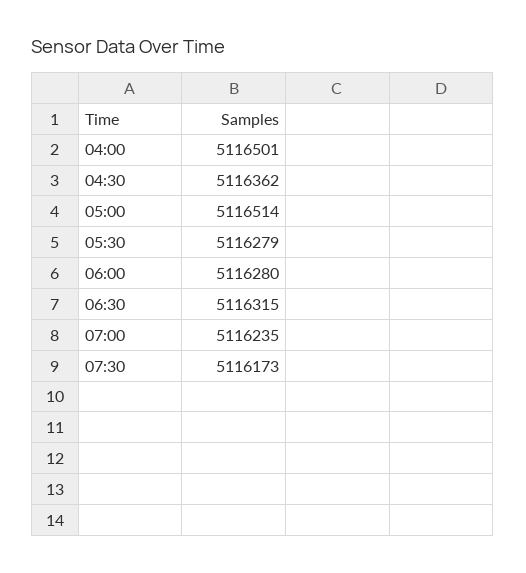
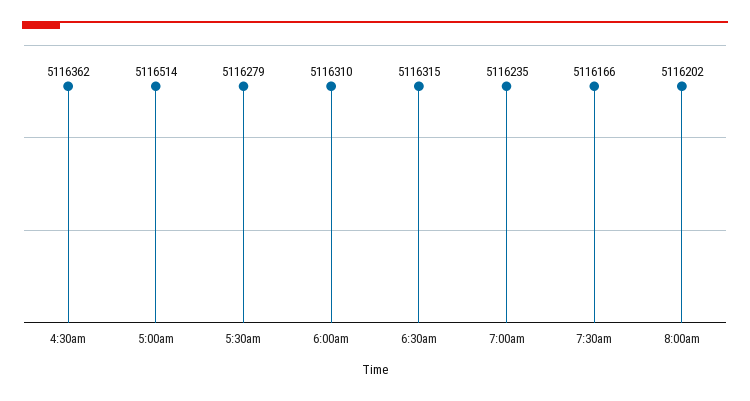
04:00: 5116501 -> none
06:00: 5116280 -> 5116310
07:30: 5116173 -> 5116166
8:00am: none -> 5116202

